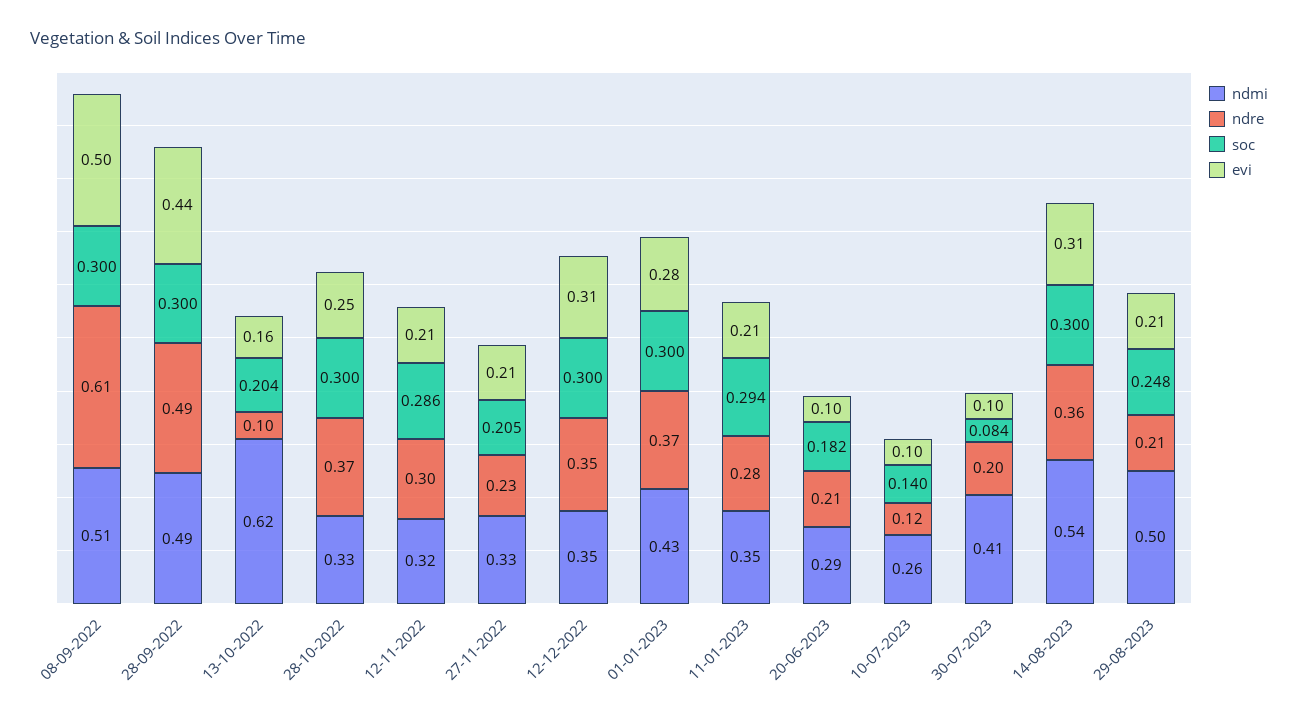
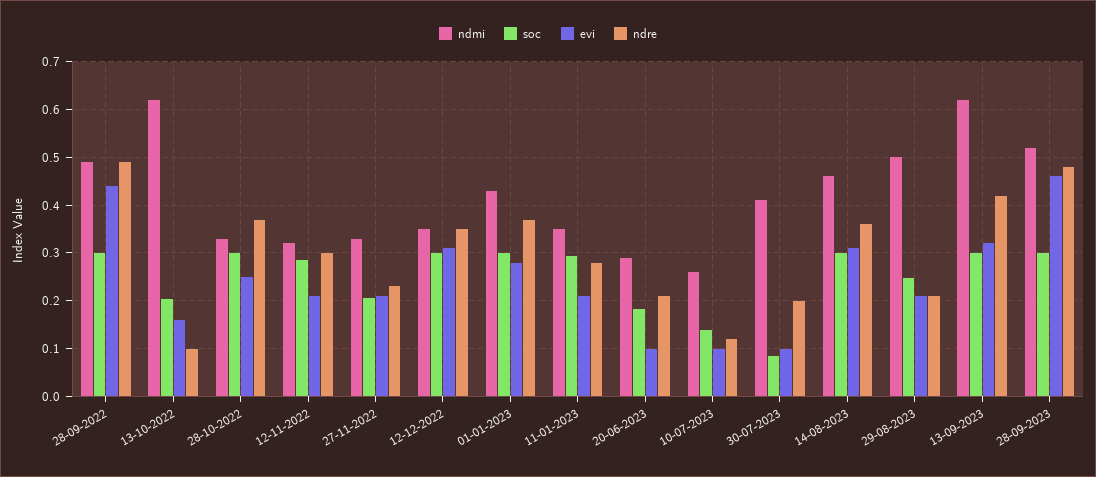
ndmi, 08-09-2022: 0.51 -> none
ndre, 08-09-2022: 0.61 -> none
soc, 08-09-2022: 0.3 -> none
evi, 08-09-2022: 0.5 -> none
ndmi, 14-08-2023: 0.54 -> 0.46
ndmi, 13-09-2023: none -> 0.62
soc, 13-09-2023: none -> 0.3
evi, 13-09-2023: none -> 0.32
ndre, 13-09-2023: none -> 0.42
ndmi, 28-09-2023: none -> 0.52
soc, 28-09-2023: none -> 0.3
evi, 28-09-2023: none -> 0.46
ndre, 28-09-2023: none -> 0.48

